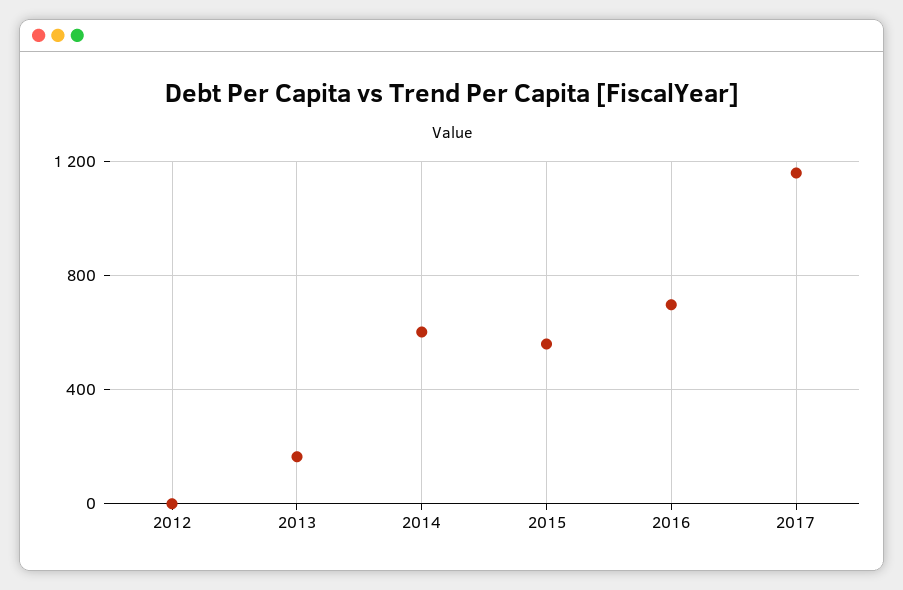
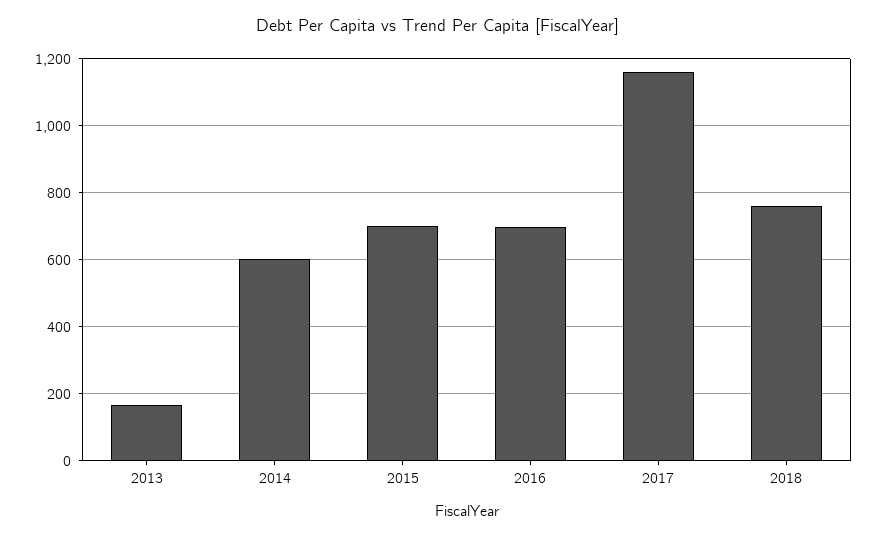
2012: 0 -> none
2015: 550 -> 700
2018: none -> 760

